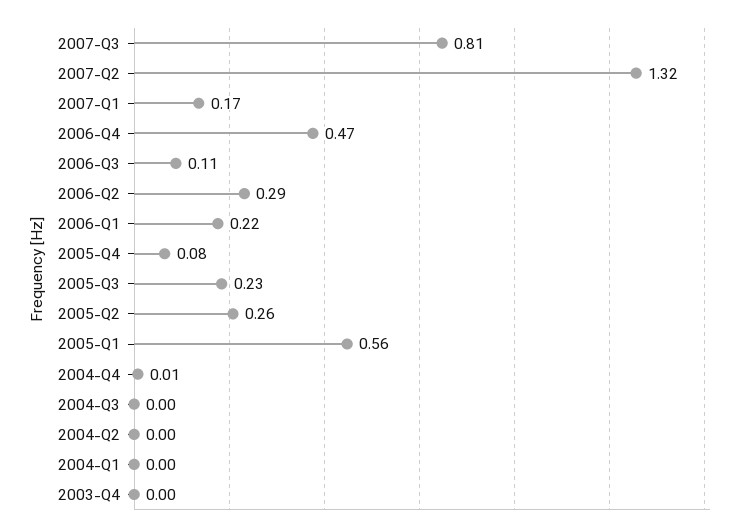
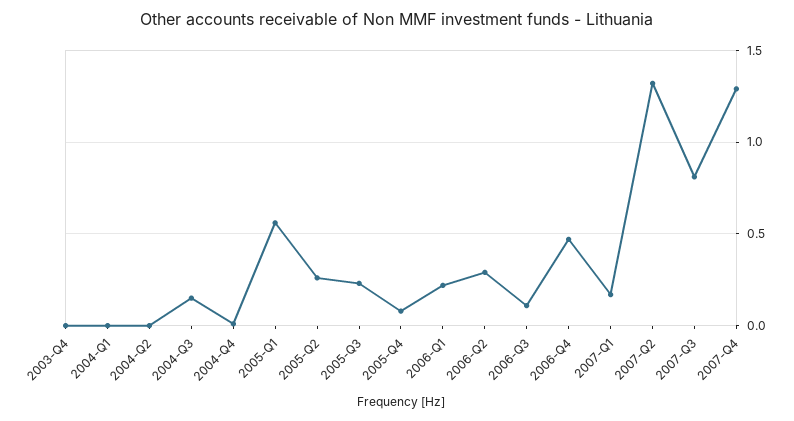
2004-Q3: 0 -> 0.15
2007-Q4: none -> 1.3

